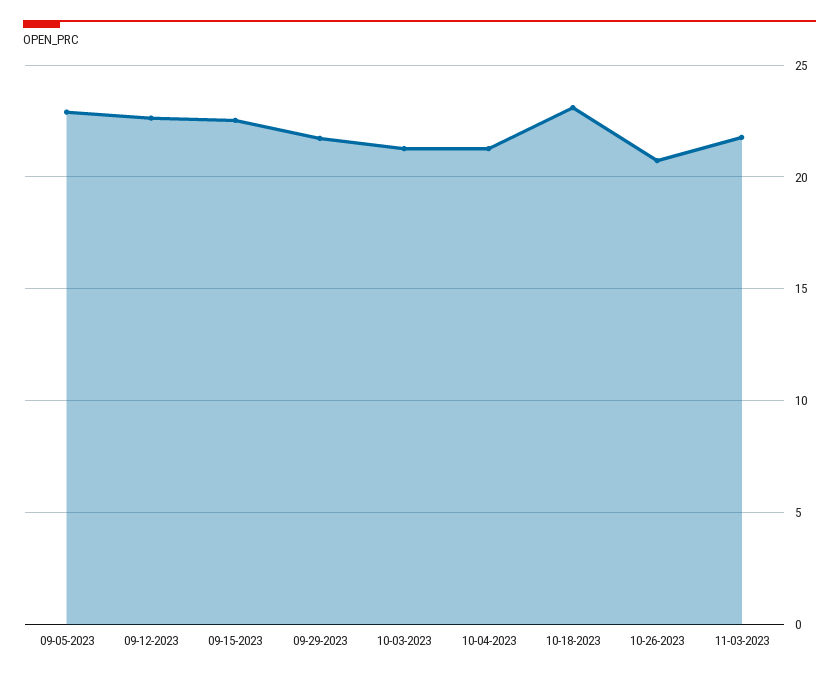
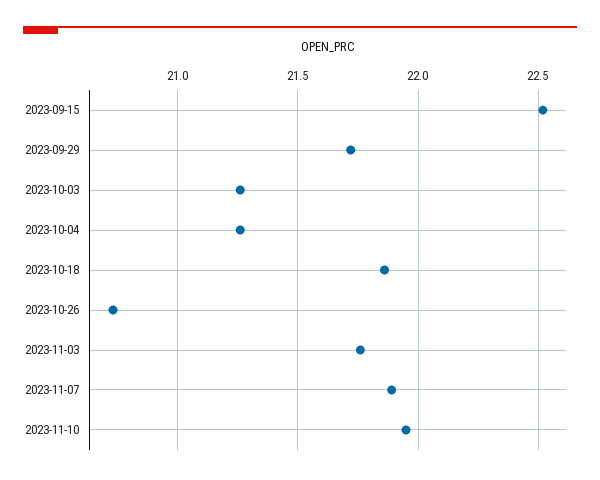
09-05-2023: 23 -> none
09-12-2023: 22.5 -> none
10-18-2023: 23 -> 21.85
2023-11-07: none -> 21.9
2023-11-10: none -> 21.95

